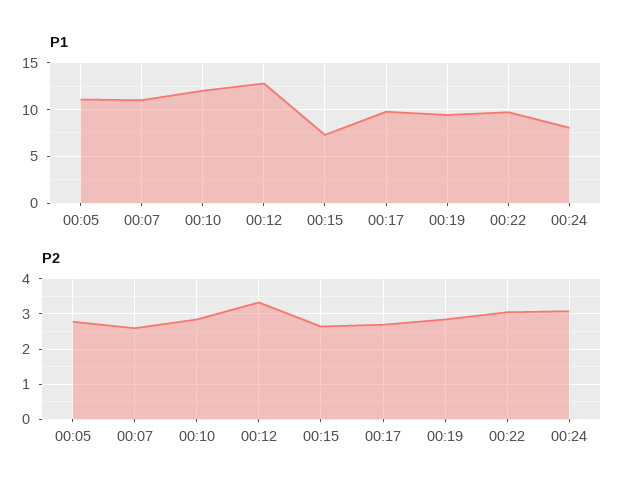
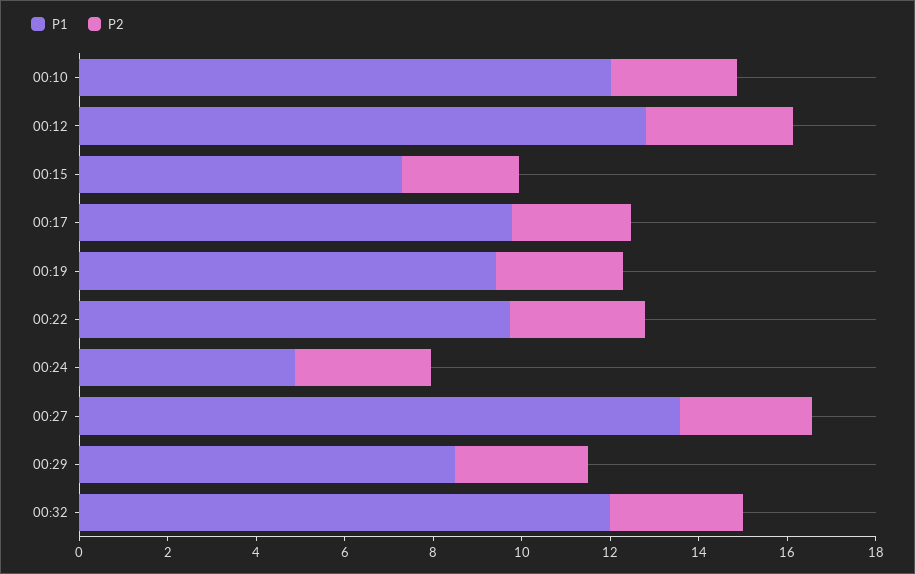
P1, 00:05: 11 -> none
P1, 00:07: 11 -> none
P1, 00:24: 8 -> 5
P2, 00:05: 2.8 -> none
P2, 00:07: 2.6 -> none
P1, 00:27: none -> 13.5
P2, 00:27: none -> 3
P1, 00:29: none -> 8.5
P2, 00:29: none -> 3
P1, 00:32: none -> 12
P2, 00:32: none -> 3

